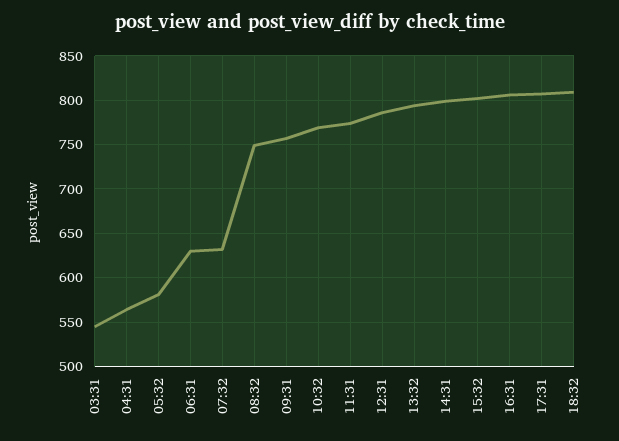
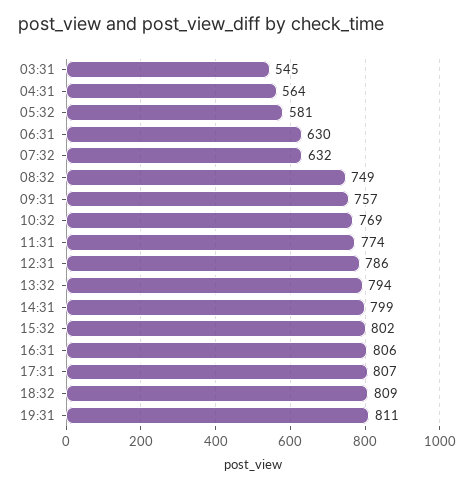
19:31: none -> 811

